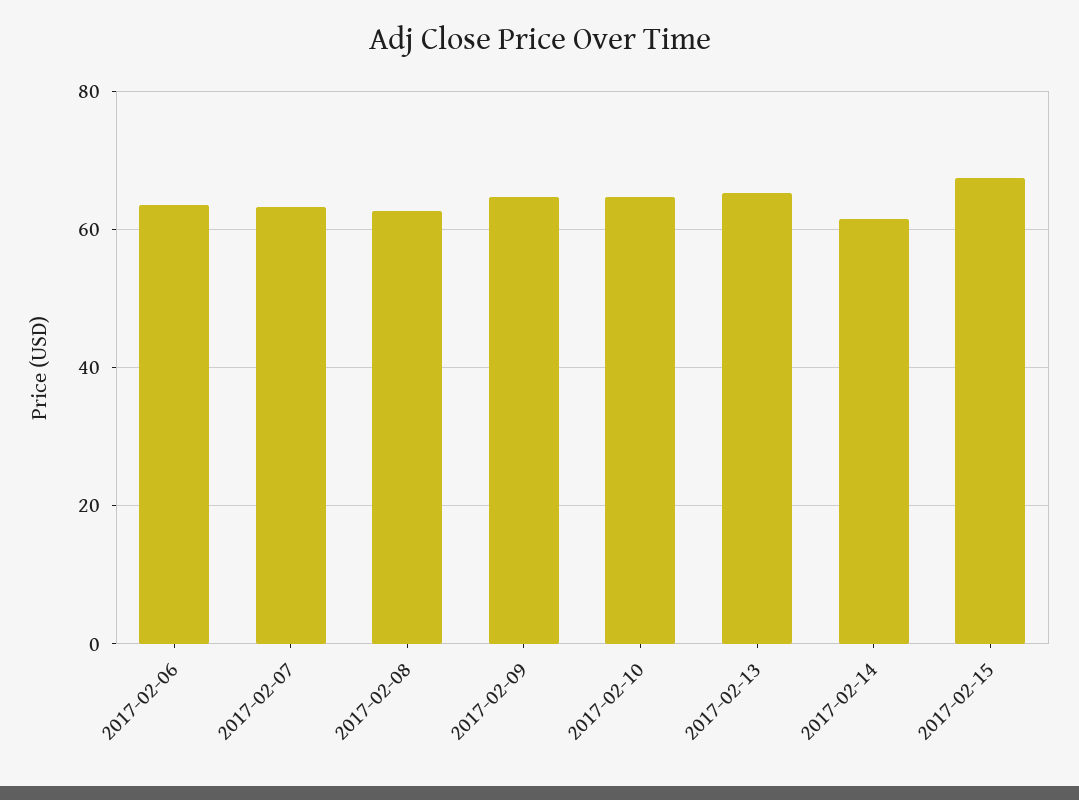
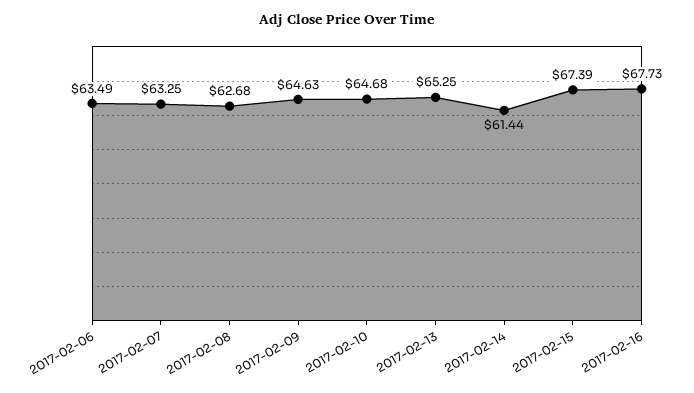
2017-02-16: none -> 67.73

